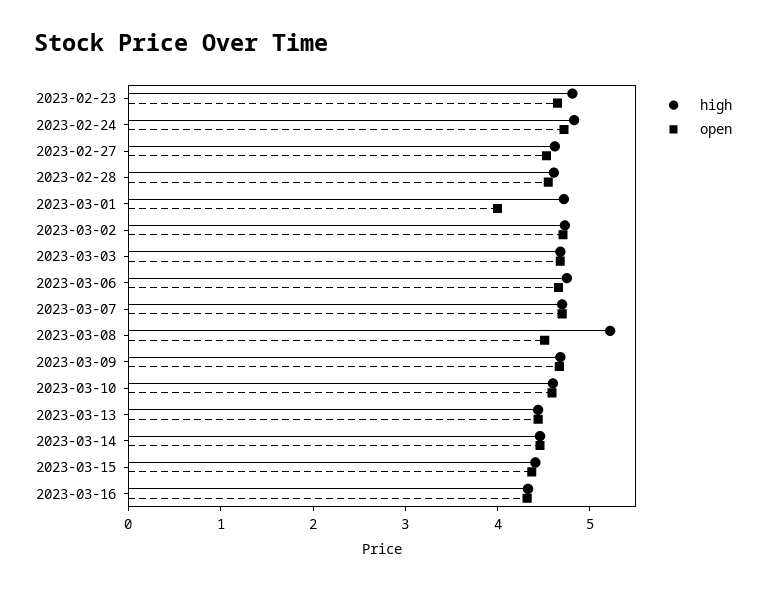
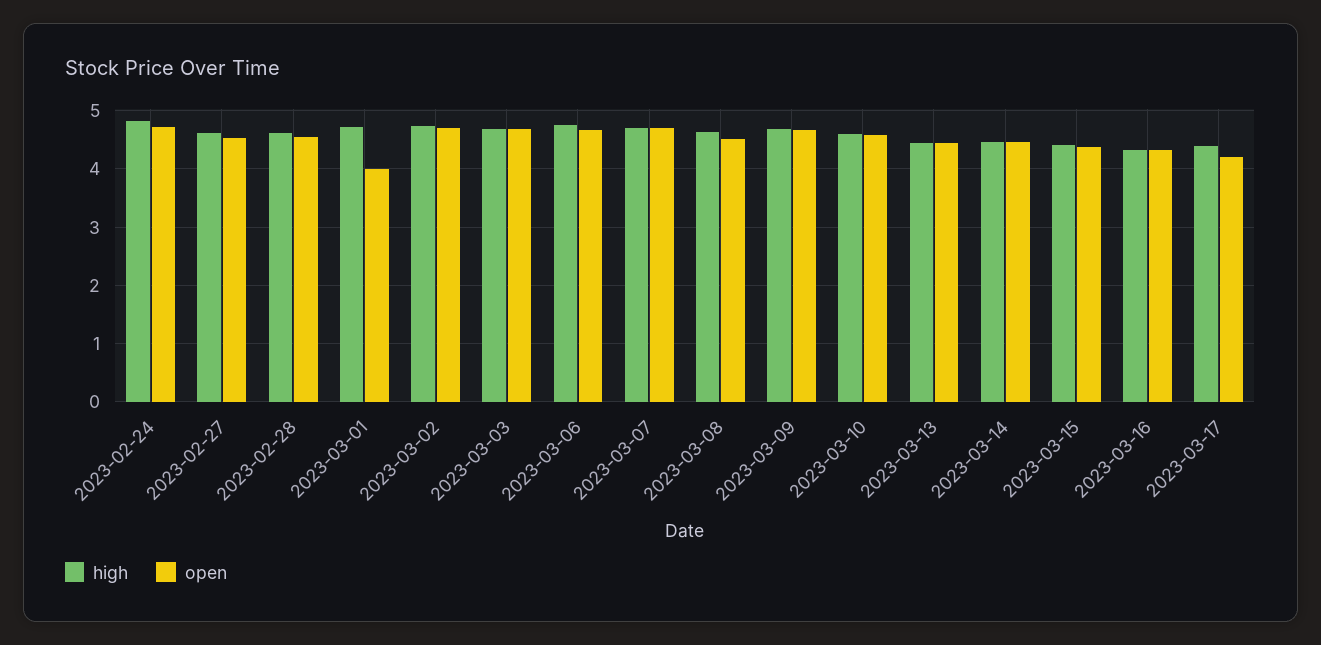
high, 2023-02-23: 4.8 -> none
open, 2023-02-23: 4.6 -> none
high, 2023-03-08: 5.2 -> 4.6
high, 2023-03-17: none -> 4.4
open, 2023-03-17: none -> 4.2

